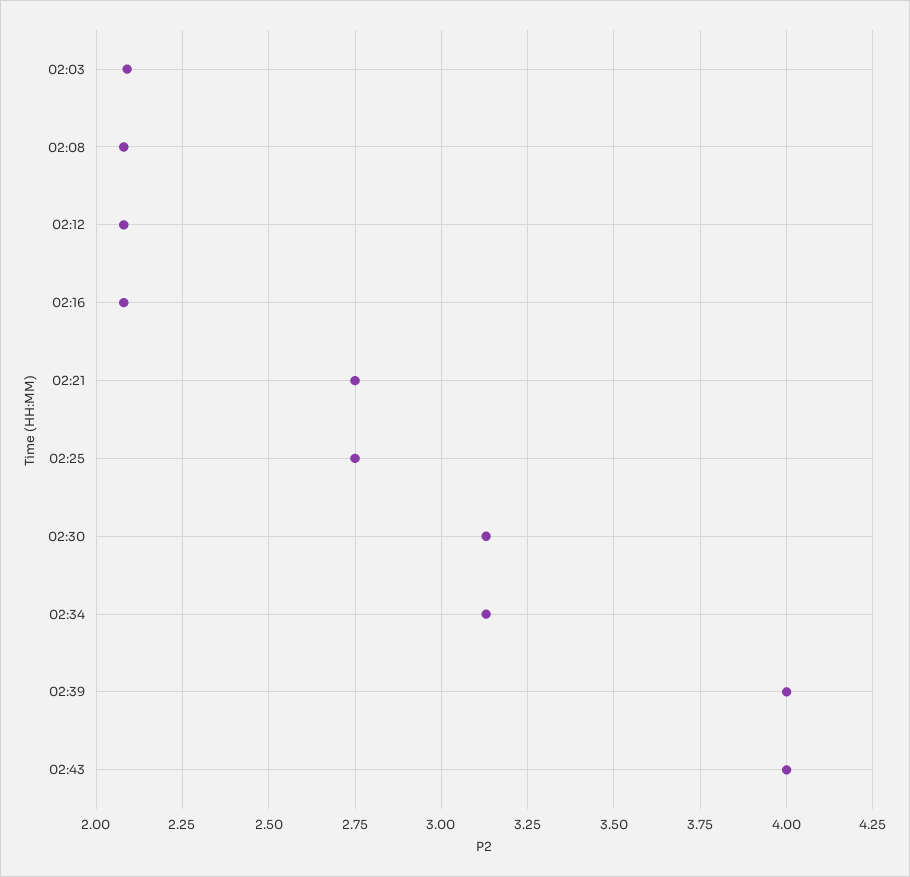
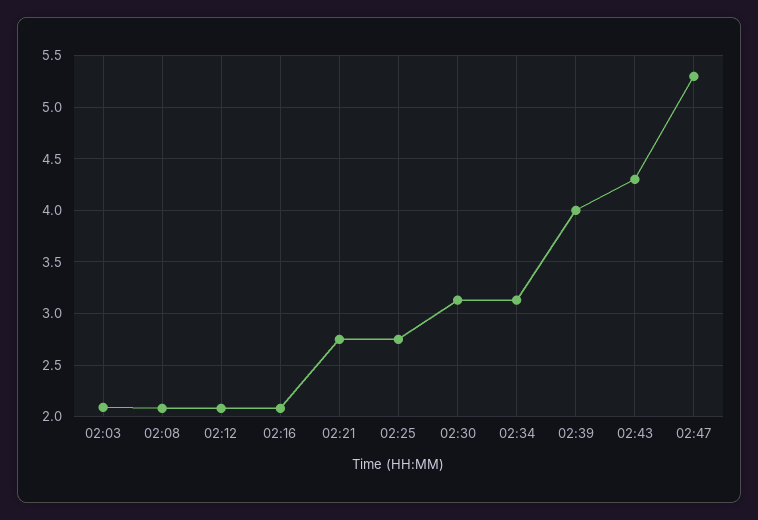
02:43: 4 -> 4.3
02:47: none -> 5.3

